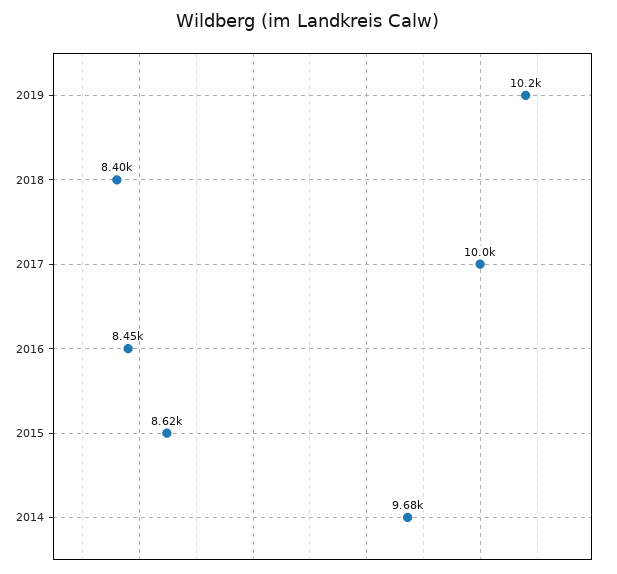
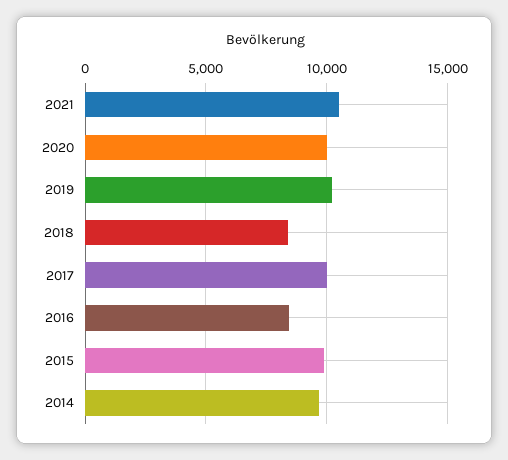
2015: 8620 -> 10000
2021: none -> 10500
2020: none -> 10000

